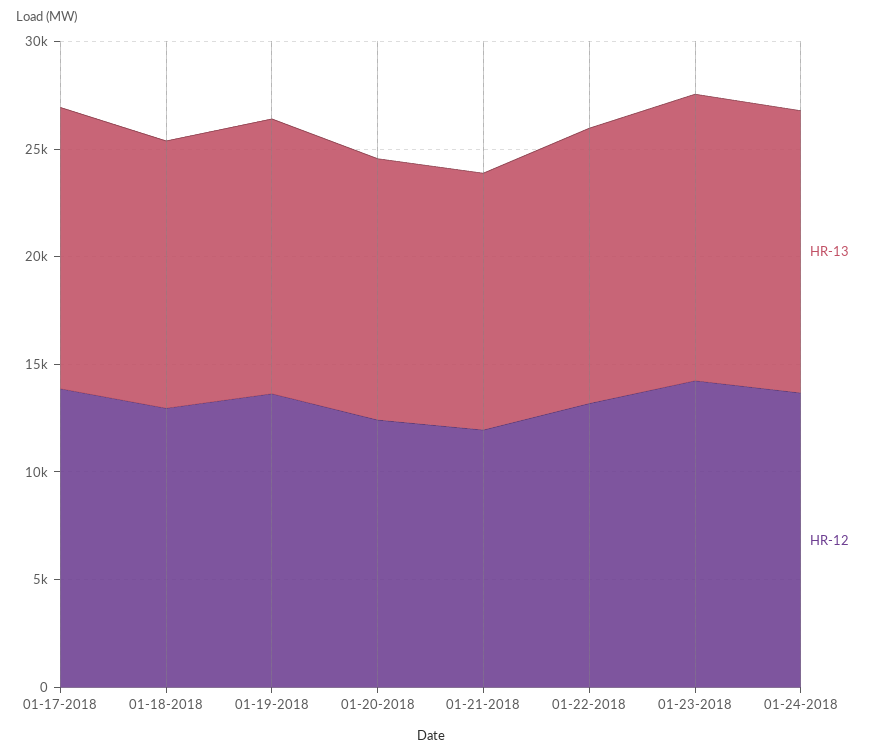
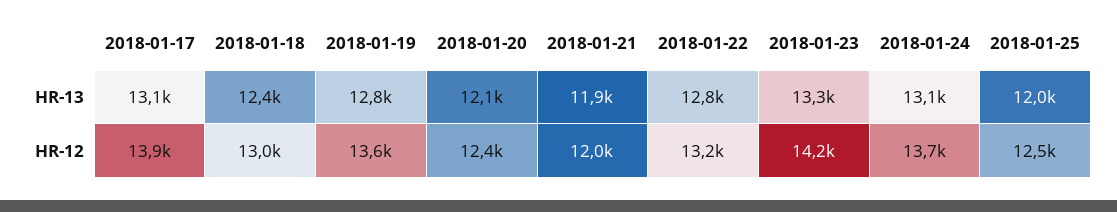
HR-13, 2018-01-25: none -> 12000
HR-12, 2018-01-25: none -> 12500

